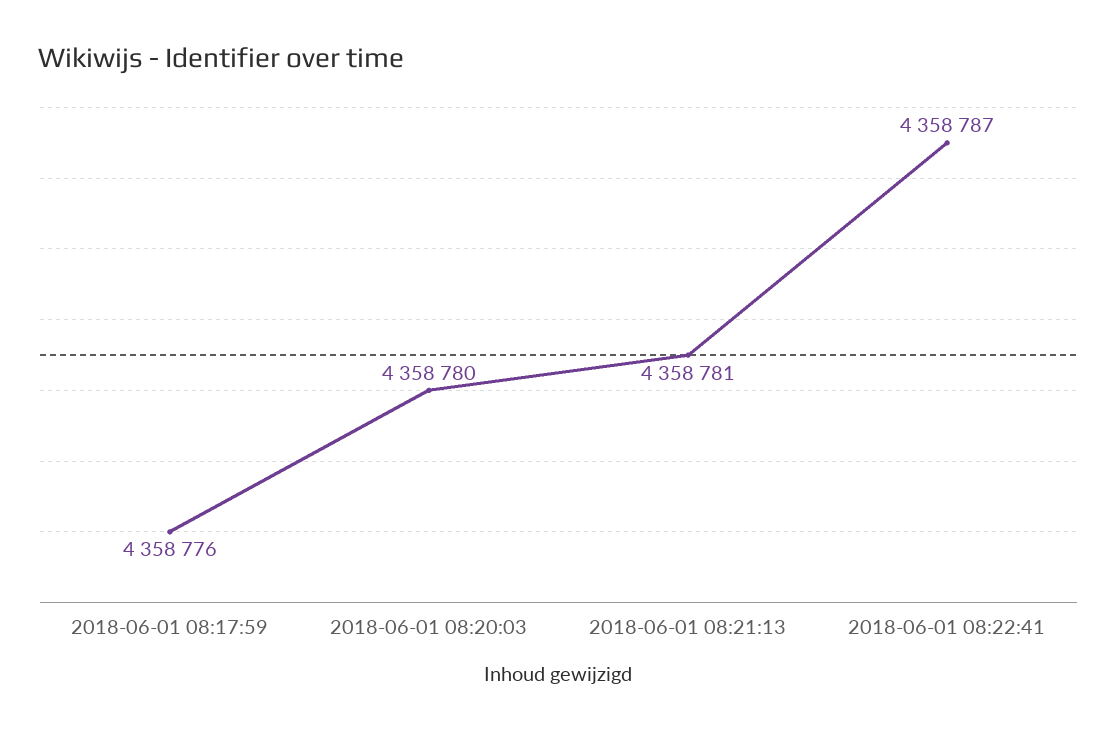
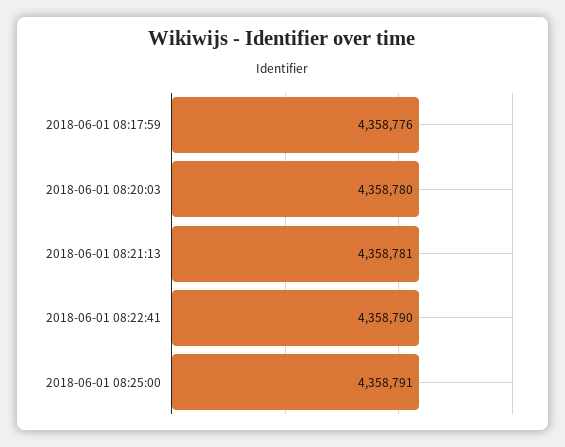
2018-06-01 08:22:41: 4358787 -> 4358790
2018-06-01 08:25:00: none -> 4358791

